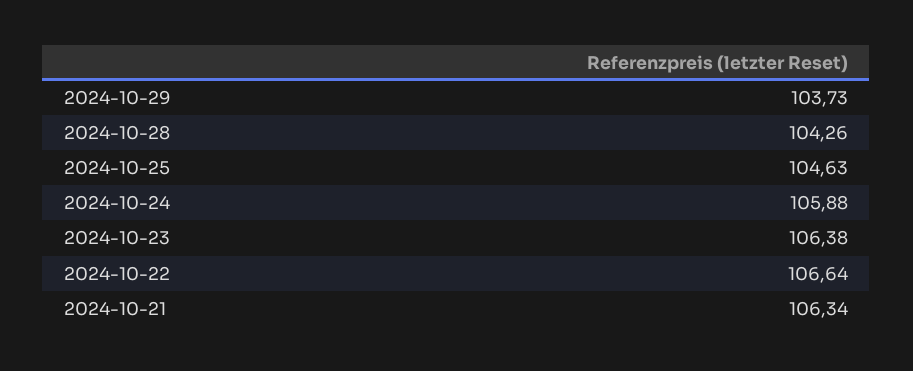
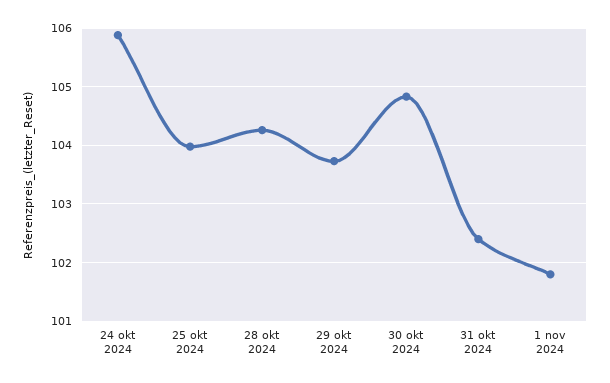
2024-10-25: 104.63 -> 104
2024-10-23: 106.38 -> none
2024-10-22: 106.64 -> none
2024-10-21: 106.34 -> none
30 okt 2024: none -> 104.8
31 okt 2024: none -> 102.4
1 nov 2024: none -> 101.8

